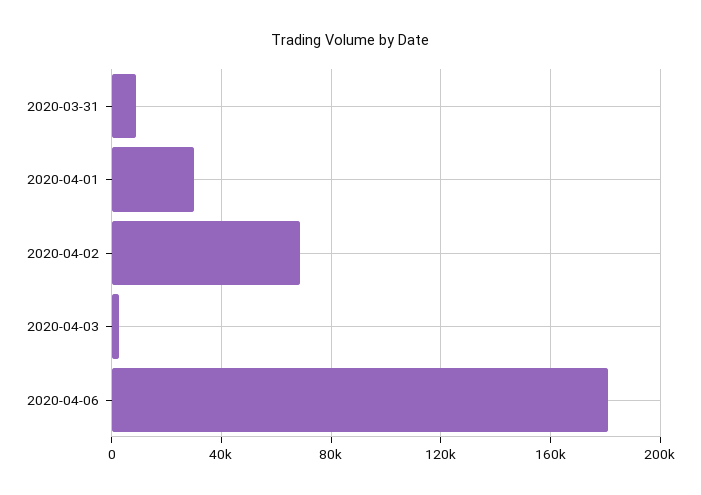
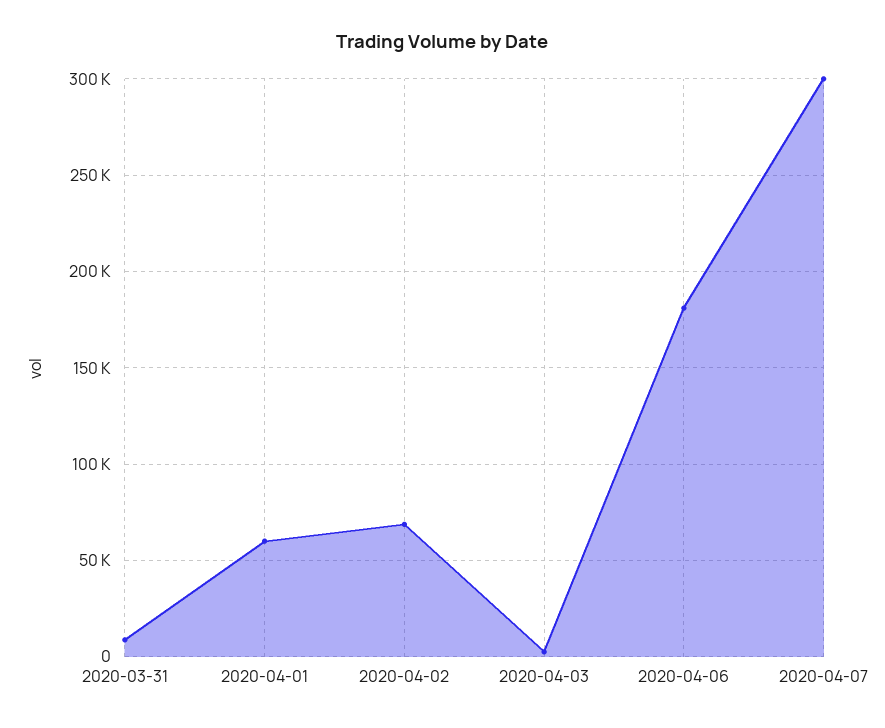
2020-04-01: 30000 -> 60000
2020-04-07: none -> 300000

